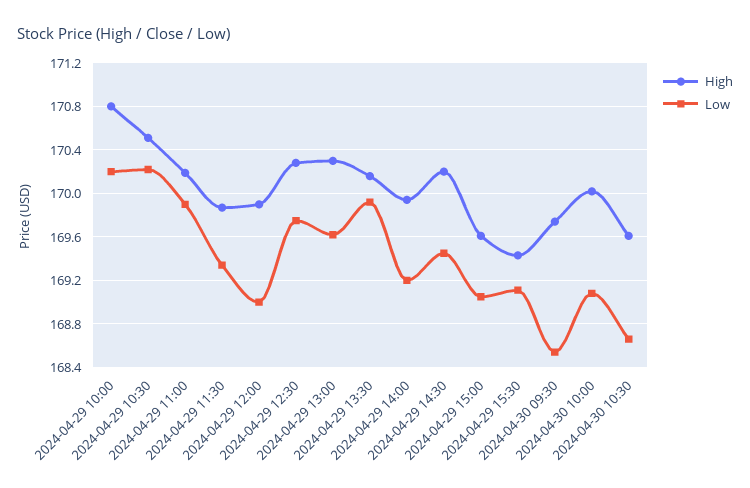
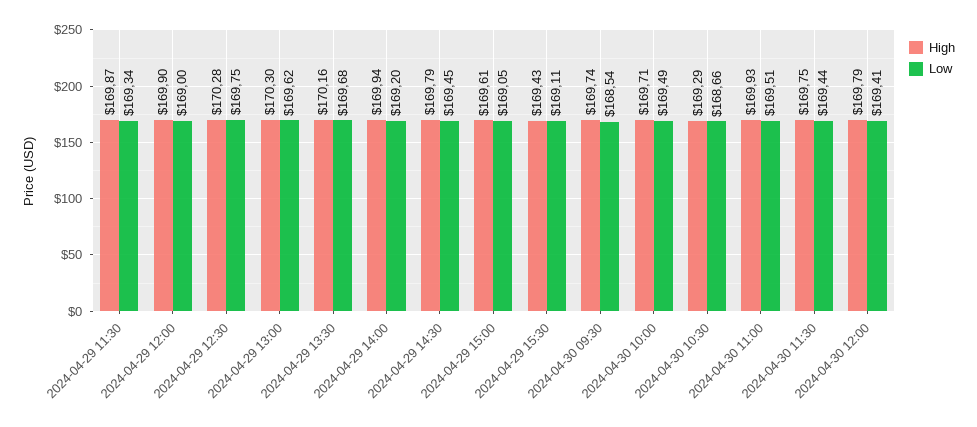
High, 2024-04-29 10:00: 170.8 -> none
Low, 2024-04-29 10:00: 170.2 -> none
High, 2024-04-29 10:30: 170.5 -> none
Low, 2024-04-29 10:30: 170.2 -> none
High, 2024-04-29 11:00: 170.2 -> none
Low, 2024-04-29 11:00: 169.9 -> none
Low, 2024-04-29 13:30: 169.9 -> 169.68
High, 2024-04-29 14:30: 170.2 -> 169.79
High, 2024-04-30 10:00: 170 -> 169.71
Low, 2024-04-30 10:00: 169.1 -> 169.49
High, 2024-04-30 10:30: 169.6 -> 169.29
High, 2024-04-30 11:00: none -> 169.93
Low, 2024-04-30 11:00: none -> 169.51
High, 2024-04-30 11:30: none -> 169.75
Low, 2024-04-30 11:30: none -> 169.44
High, 2024-04-30 12:00: none -> 169.79
Low, 2024-04-30 12:00: none -> 169.41

